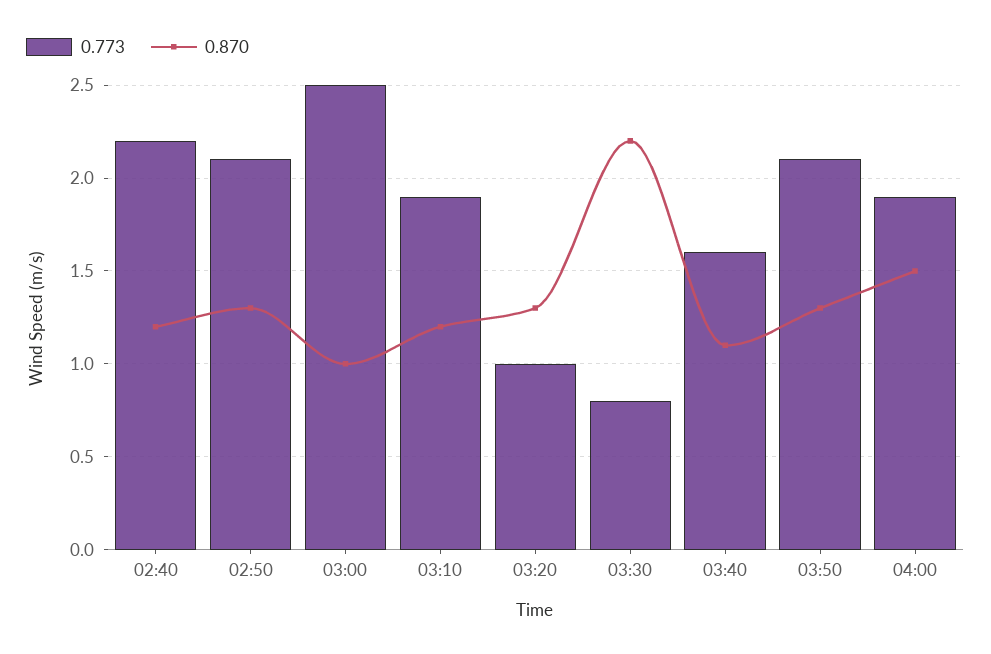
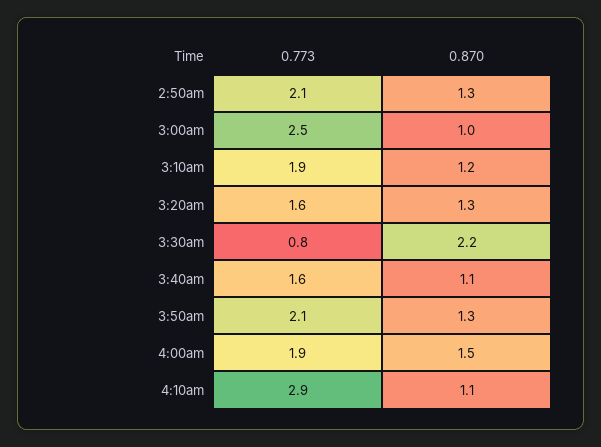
0.773, 02:40: 2.2 -> none
0.870, 02:40: 1.2 -> none
0.773, 03:20: 1 -> 1.6
0.773, 4:10am: none -> 2.9
0.870, 4:10am: none -> 1.1

